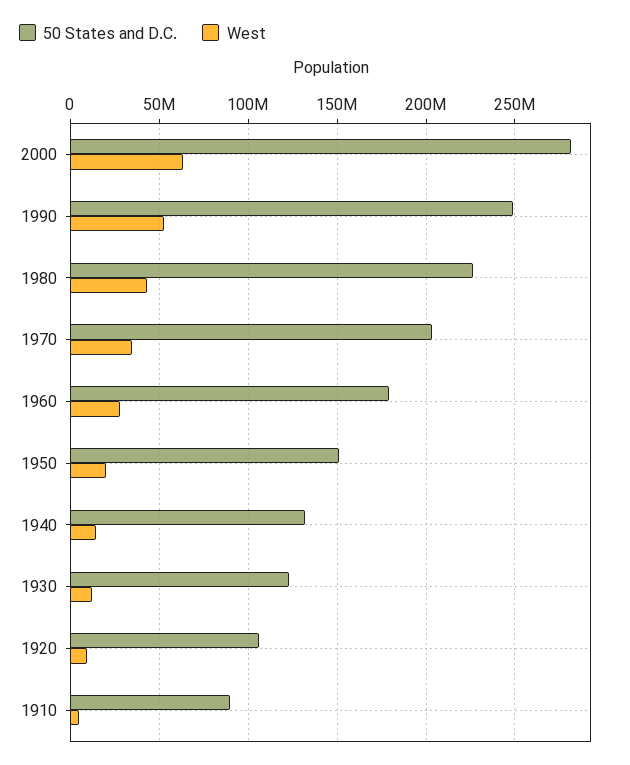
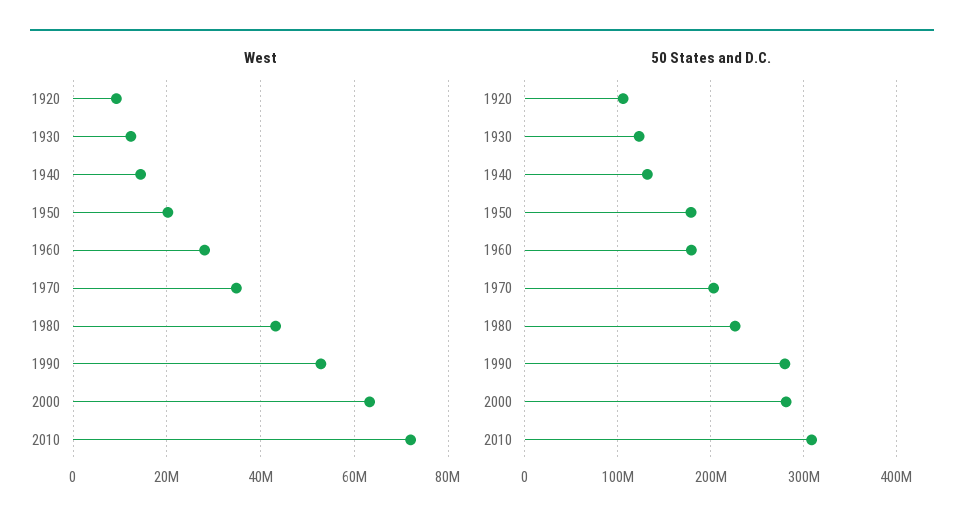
50 States and D.C., 1990: 250000000 -> 280000000
50 States and D.C., 1950: 150000000 -> 180000000
50 States and D.C., 1910: 90000000 -> none
West, 1910: 5000000 -> none
West, 2010: none -> 72000000
50 States and D.C., 2010: none -> 310000000

